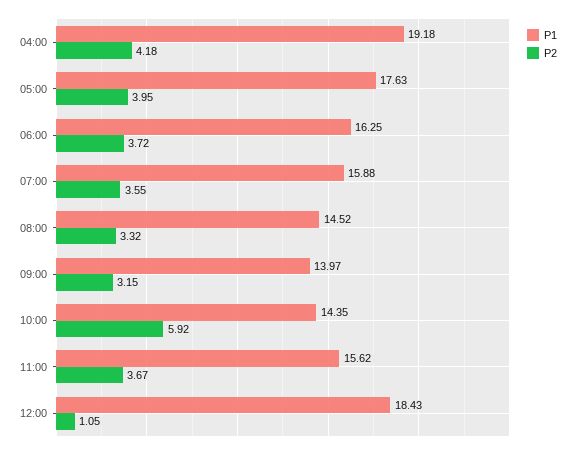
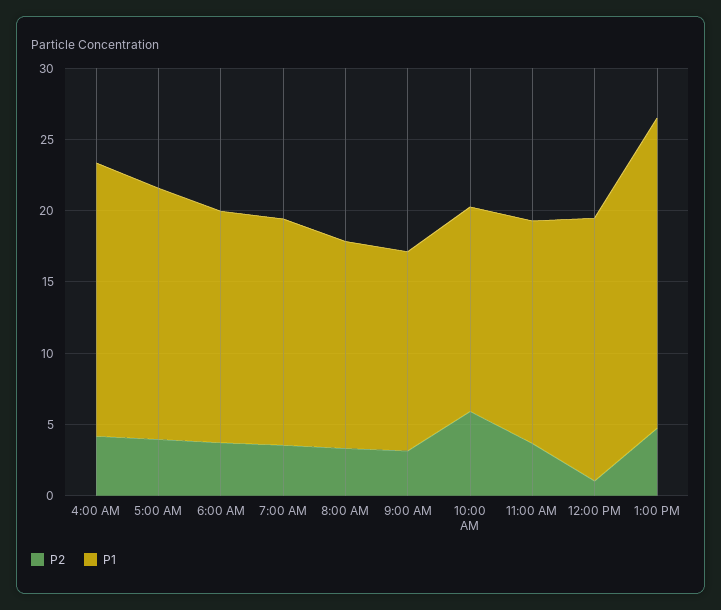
P2, 1:00 PM: none -> 5
P1, 1:00 PM: none -> 22

